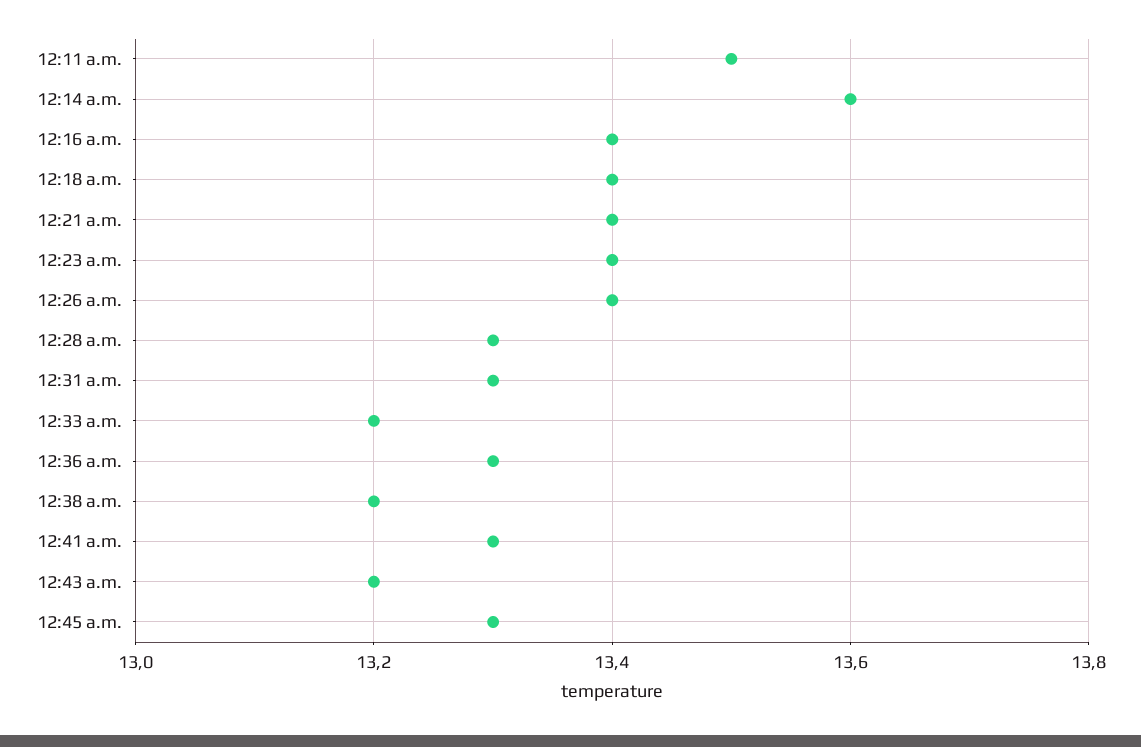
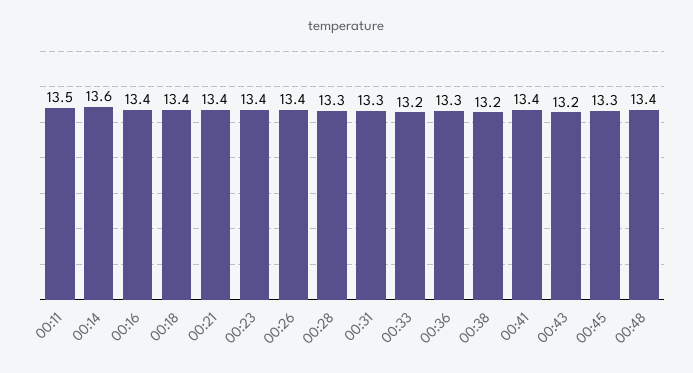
12:41 a.m.: 13.3 -> 13.4
00:48: none -> 13.4

